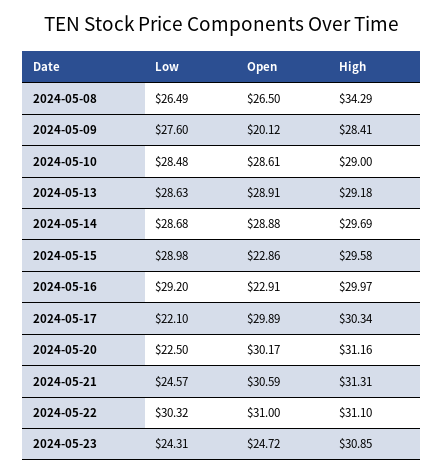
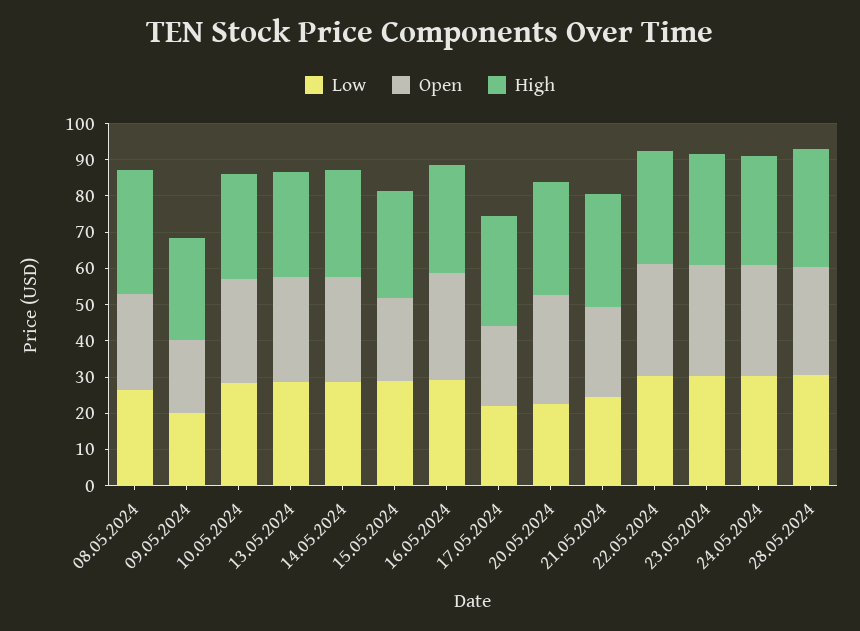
Low, 2024-05-09: 27.6 -> 20
Open, 2024-05-16: 22.91 -> 30
Open, 2024-05-17: 29.89 -> 22.5
Open, 2024-05-21: 30.59 -> 25
Low, 2024-05-23: 24.31 -> 30
Open, 2024-05-23: 24.72 -> 30
Low, 24.05.2024: none -> 30
Open, 24.05.2024: none -> 30
High, 24.05.2024: none -> 30
Low, 28.05.2024: none -> 30
Open, 28.05.2024: none -> 30
High, 28.05.2024: none -> 32.5

